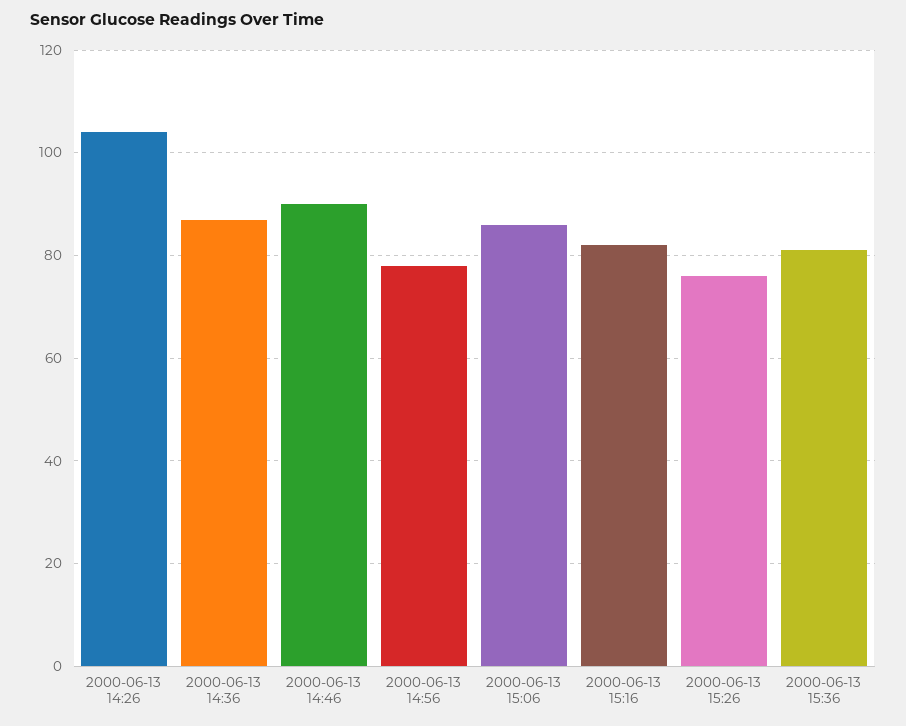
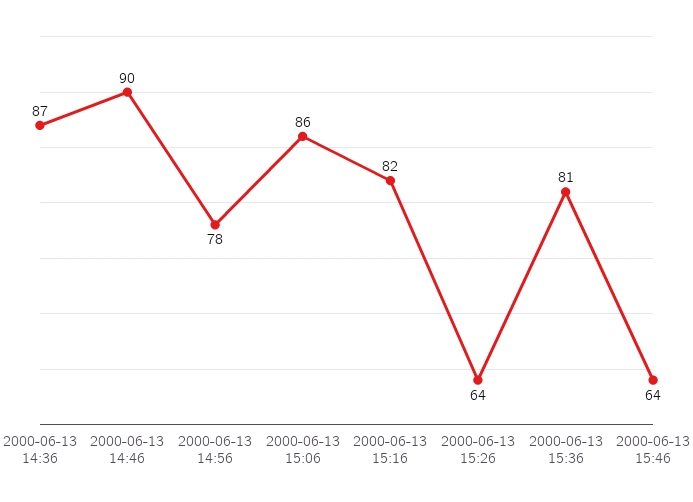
2000-06-13 14:26: 105 -> none
2000-06-13 15:26: 75 -> 64
2000-06-13 15:46: none -> 64

